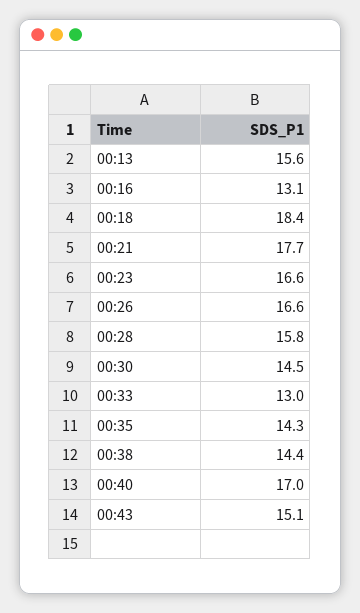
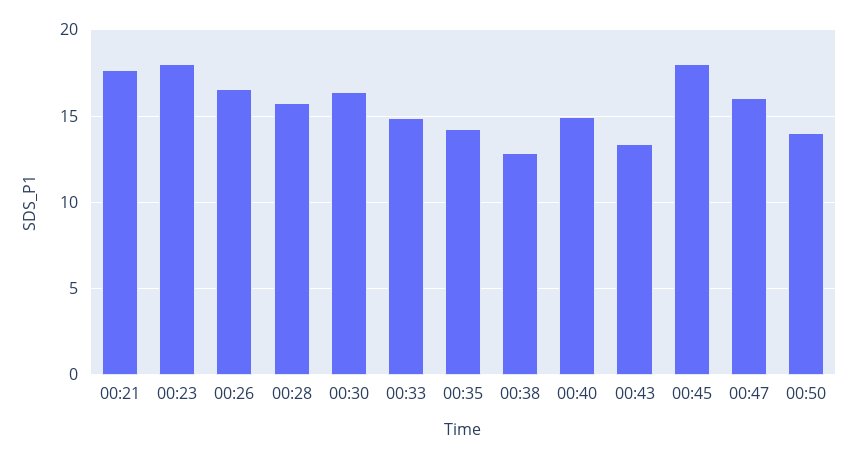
00:13: 15.6 -> none
00:16: 13.1 -> none
00:18: 18.4 -> none
00:23: 16.6 -> 18
00:30: 14.5 -> 16.5
00:33: 13 -> 15
00:38: 14.4 -> 13
00:40: 17 -> 15
00:43: 15.1 -> 13.5
00:45: none -> 18
00:47: none -> 16
00:50: none -> 14

